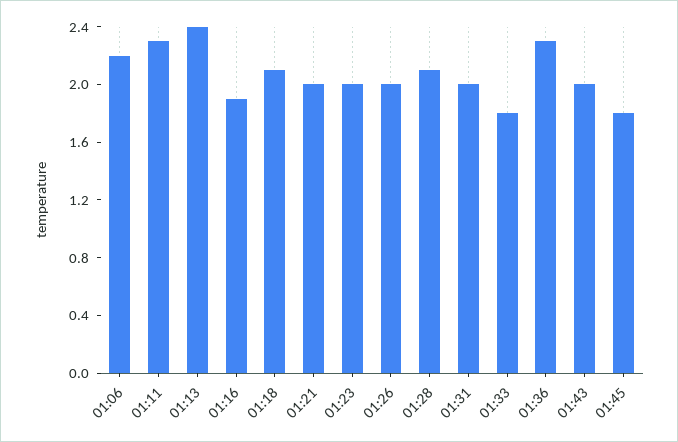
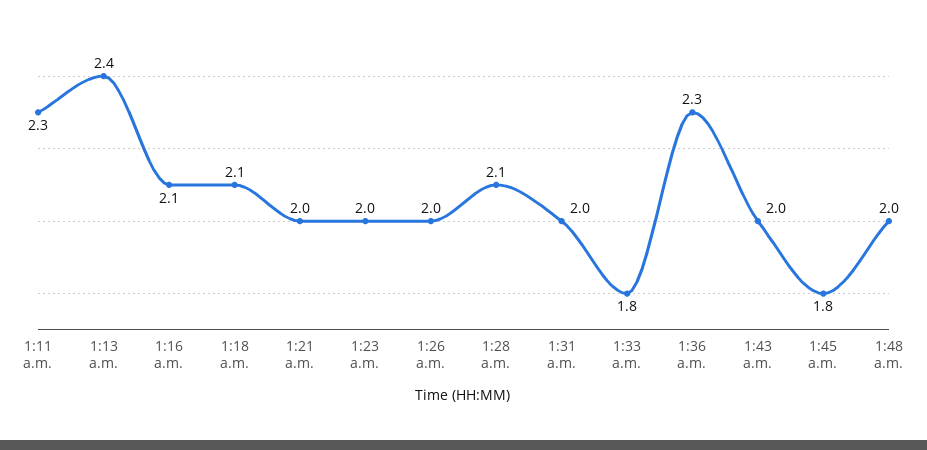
01:06: 2.2 -> none
01:16: 1.9 -> 2.1
1:48 a.m.: none -> 2

